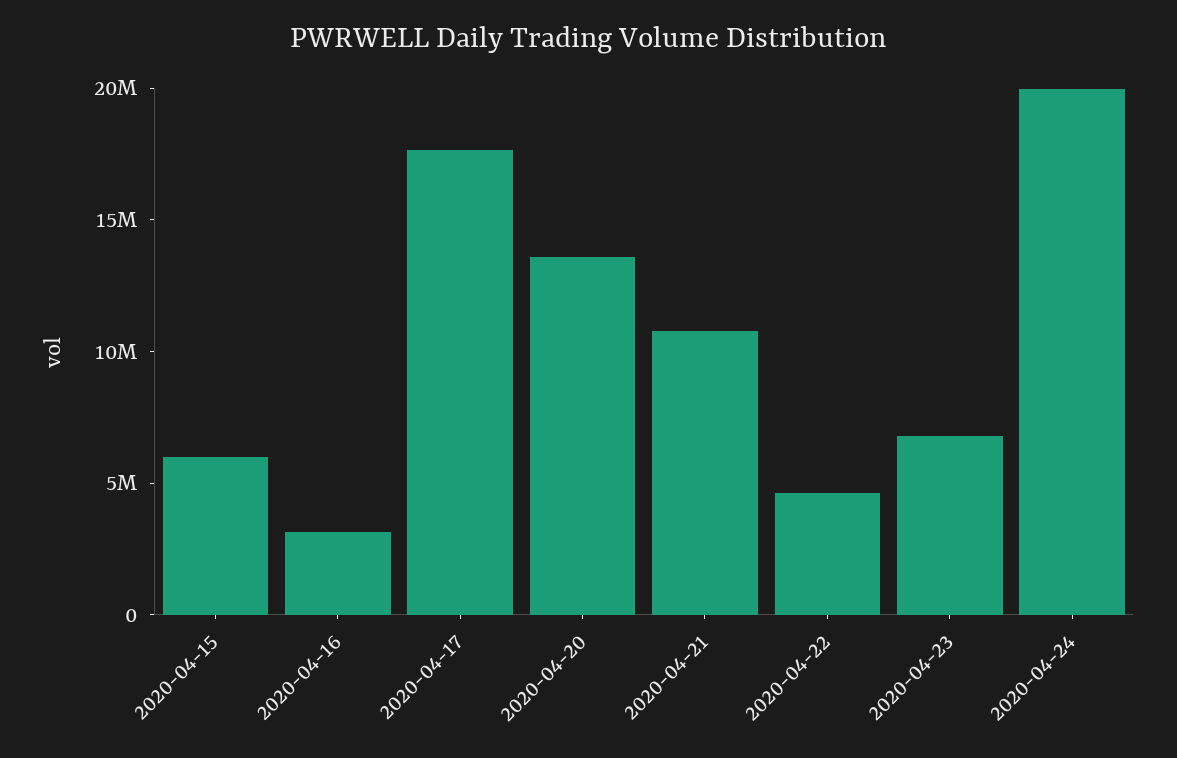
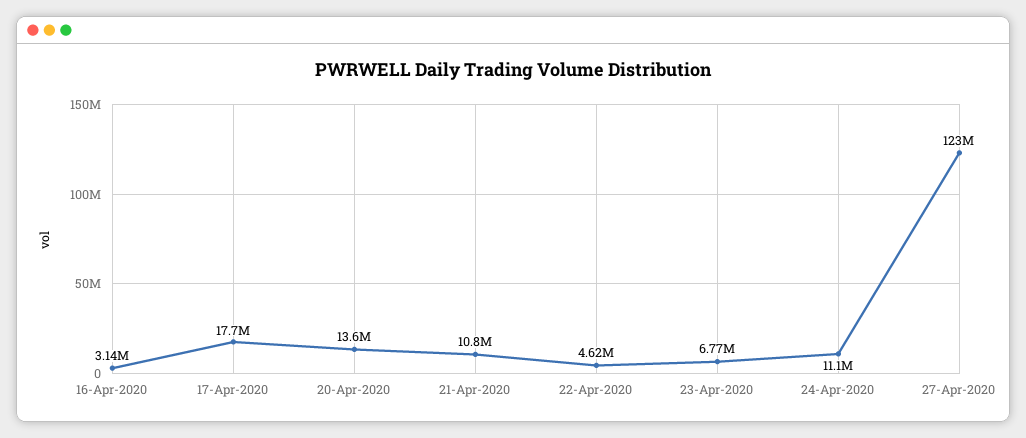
2020-04-15: 6000000 -> none
2020-04-24: 20000000 -> 11100000
27-Apr-2020: none -> 123000000

